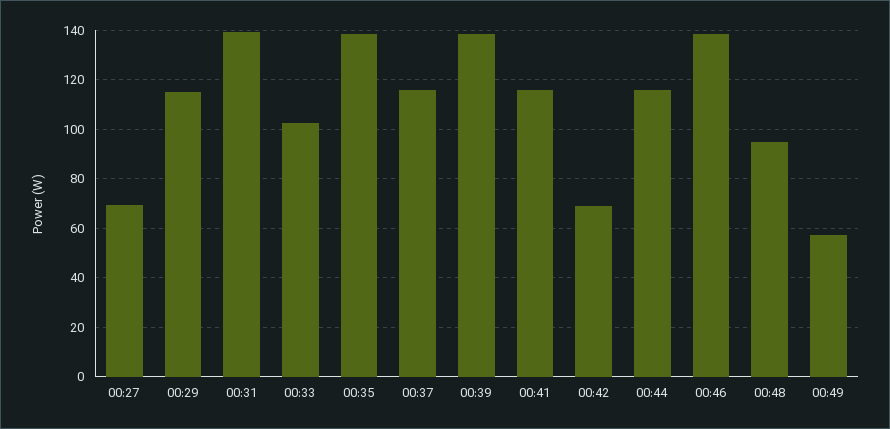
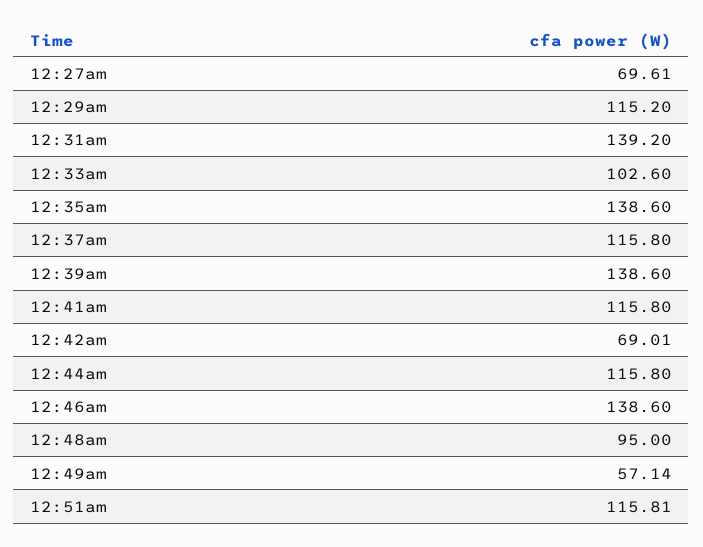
12:51am: none -> 115.81

